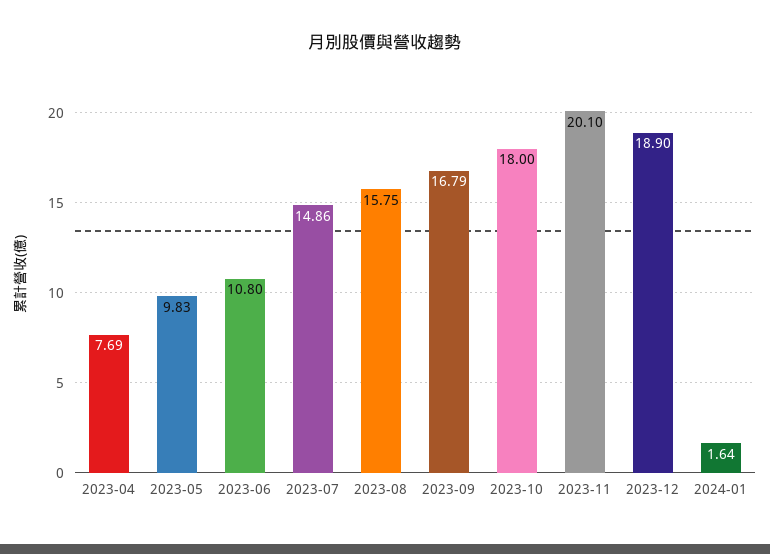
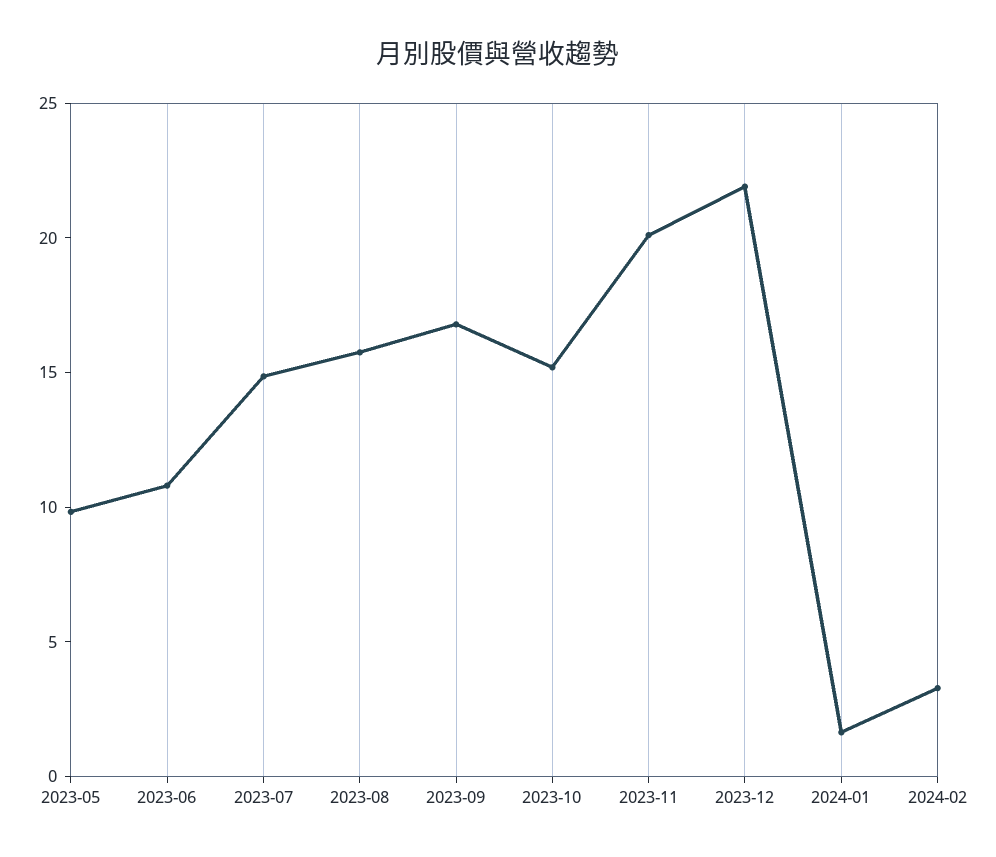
2023-04: 7.69 -> none
2023-10: 18 -> 15
2023-12: 18.9 -> 22
2024-02: none -> 3

